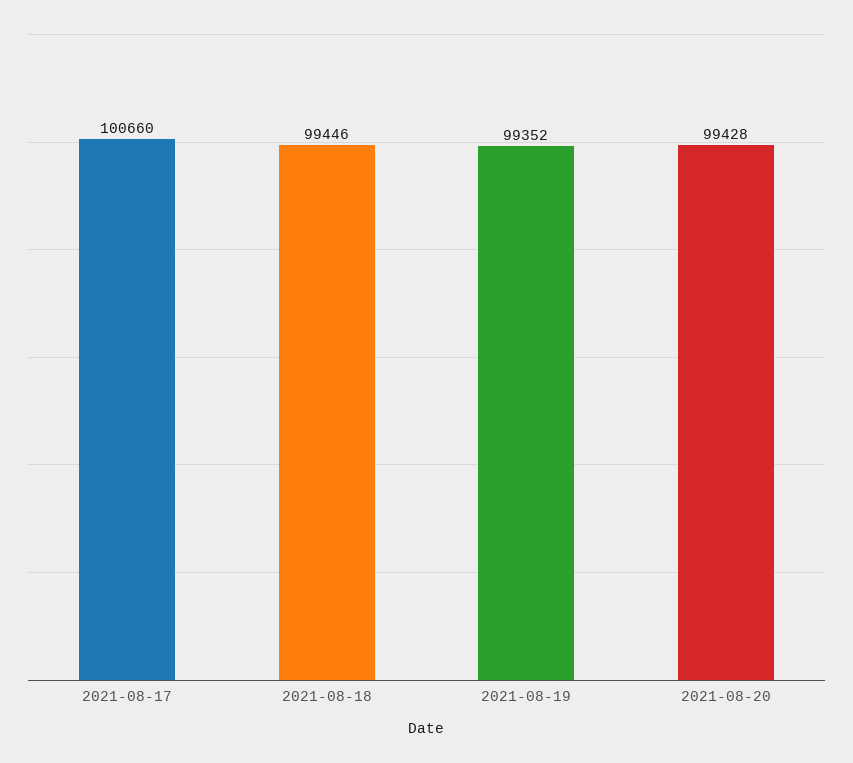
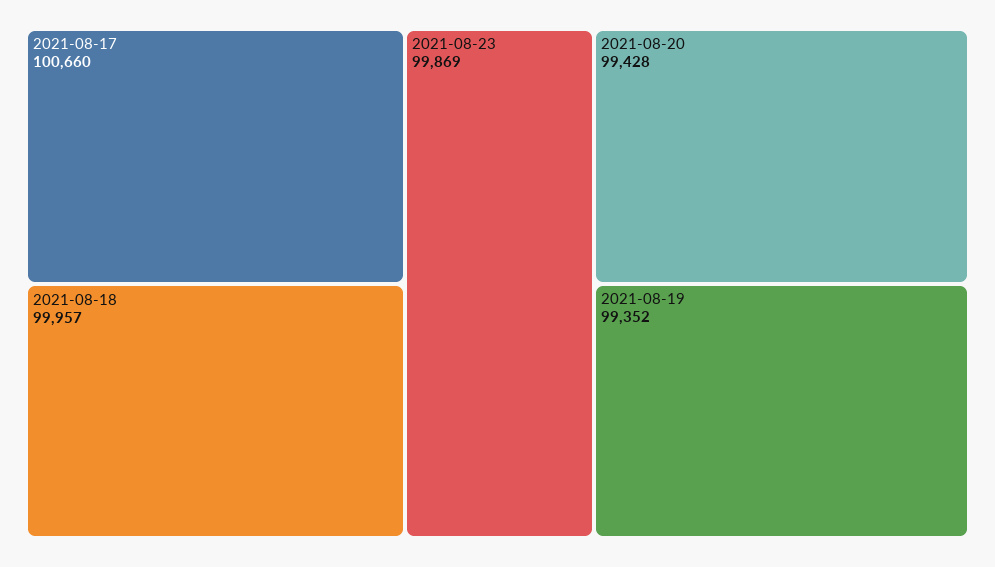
2021-08-18: 99446 -> 99957
2021-08-23: none -> 99869

